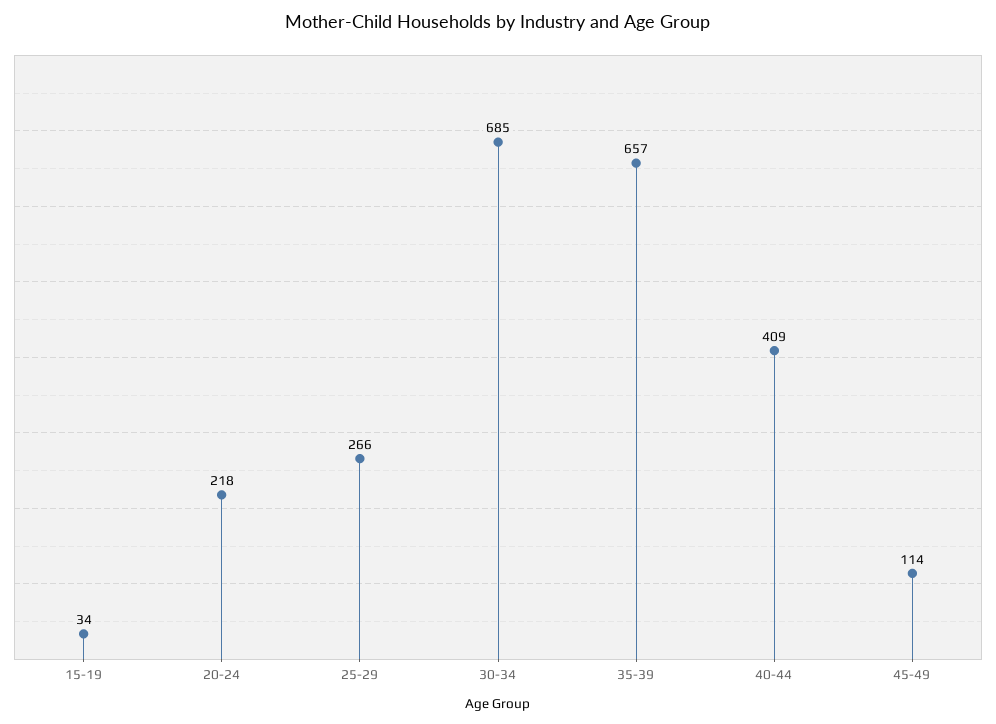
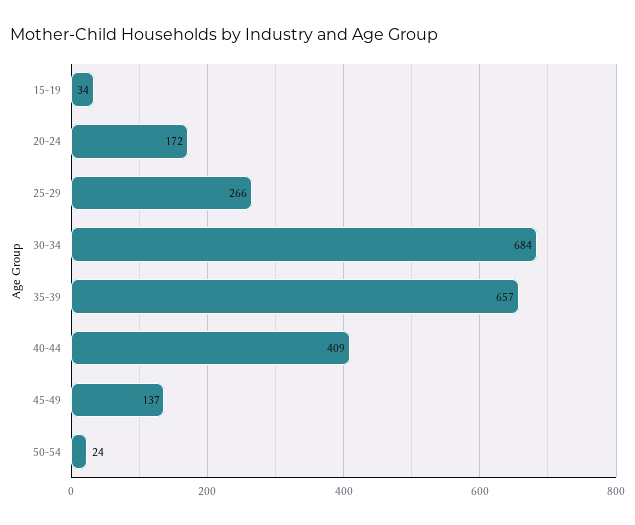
20-24: 218 -> 172
30-34: 685 -> 684
45-49: 114 -> 137
50-54: none -> 24

